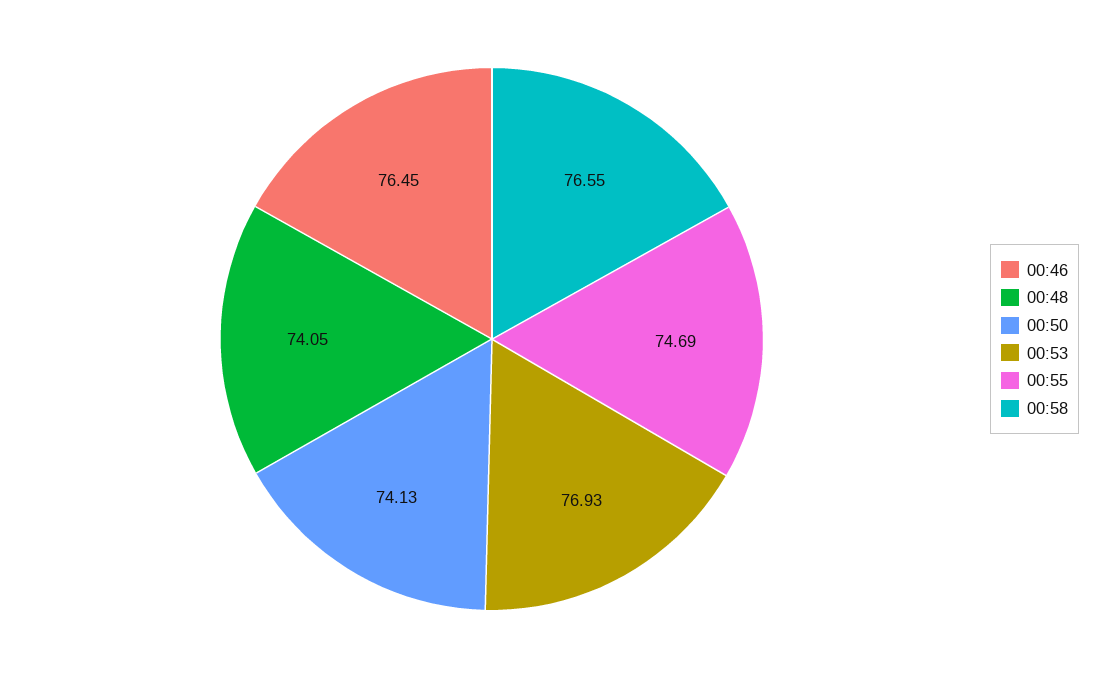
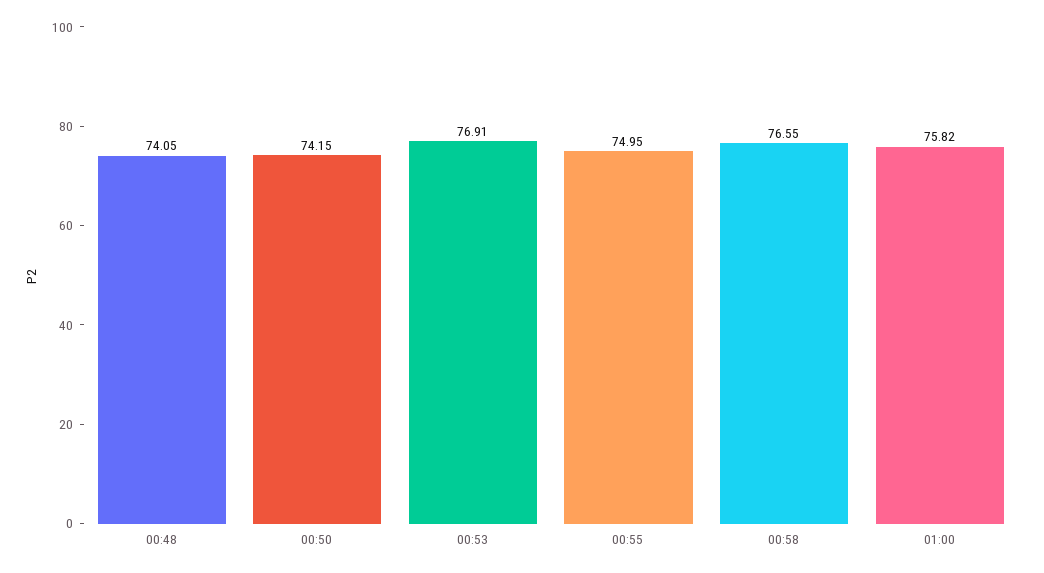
00:46: 76.45 -> none
00:50: 74.13 -> 74.15
00:53: 76.93 -> 76.91
00:55: 74.69 -> 74.95
01:00: none -> 75.82

